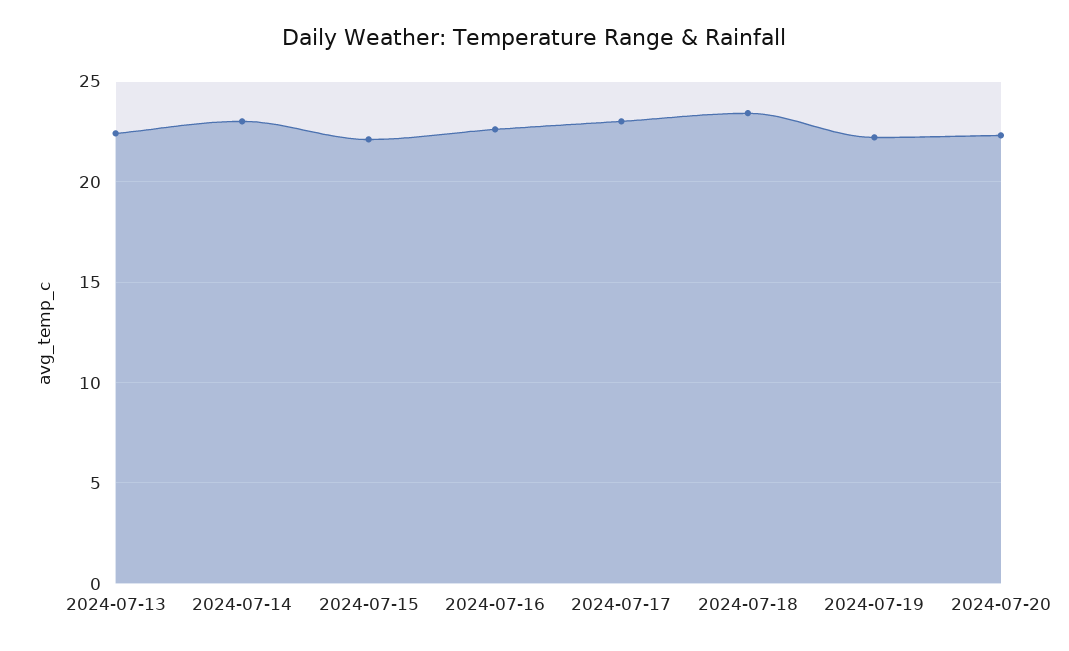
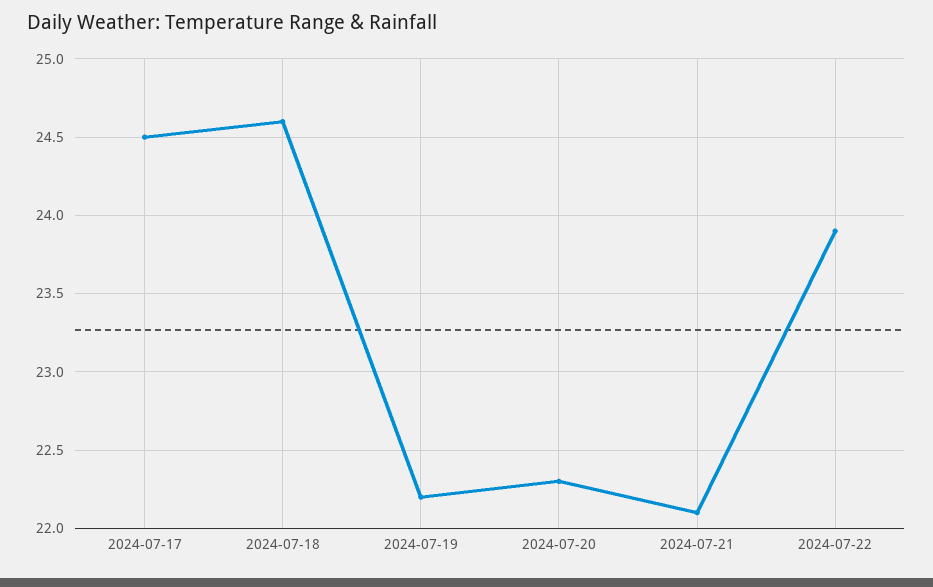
2024-07-13: 22.5 -> none
2024-07-14: 23 -> none
2024-07-15: 22 -> none
2024-07-16: 22.5 -> none
2024-07-17: 23 -> 24.5
2024-07-18: 23.5 -> 24.6
2024-07-21: none -> 22.1
2024-07-22: none -> 23.9

